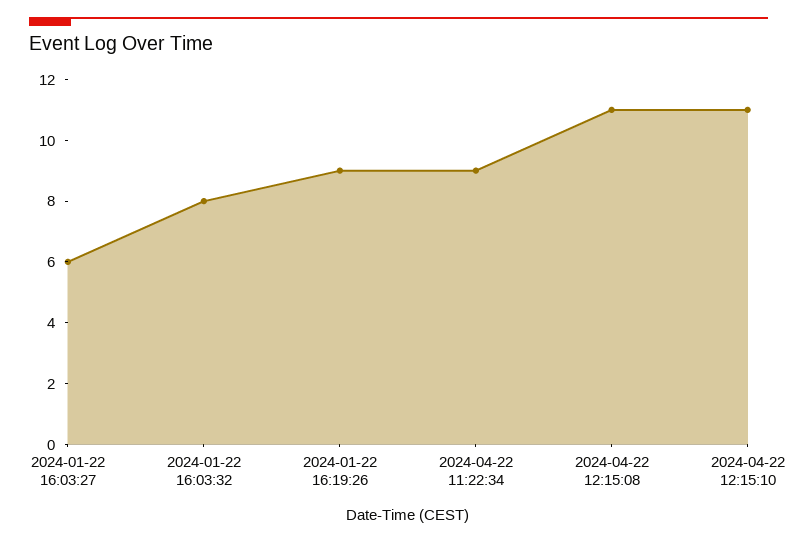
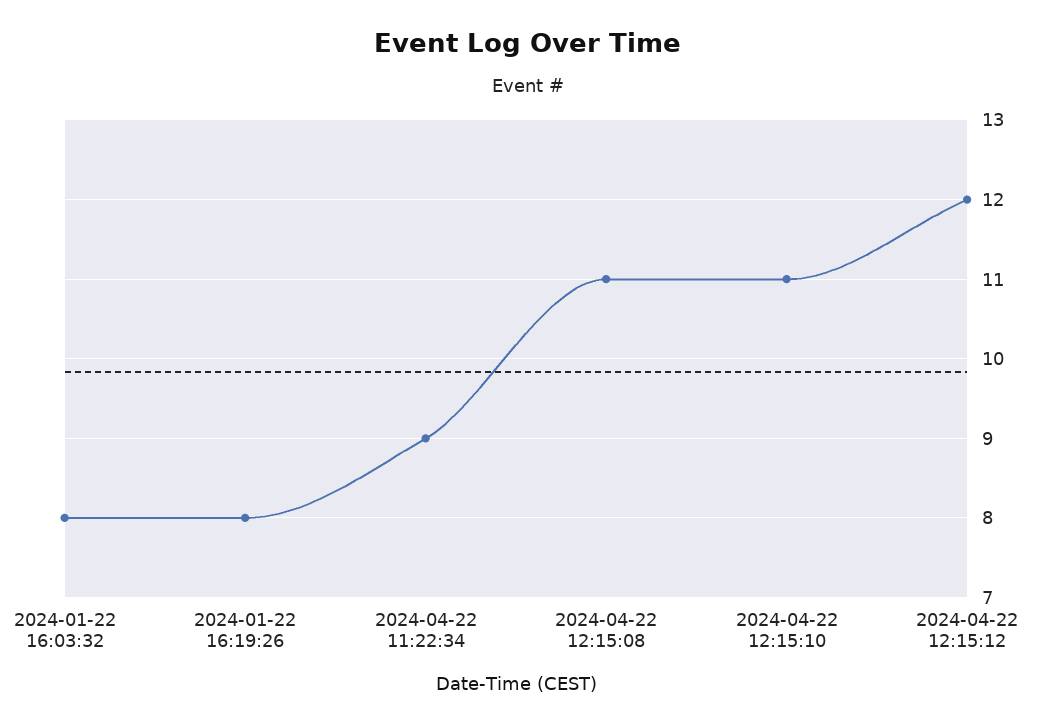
2024-01-22 16:03:27: 6 -> none
2024-01-22 16:19:26: 9 -> 8
2024-04-22 12:15:12: none -> 12

